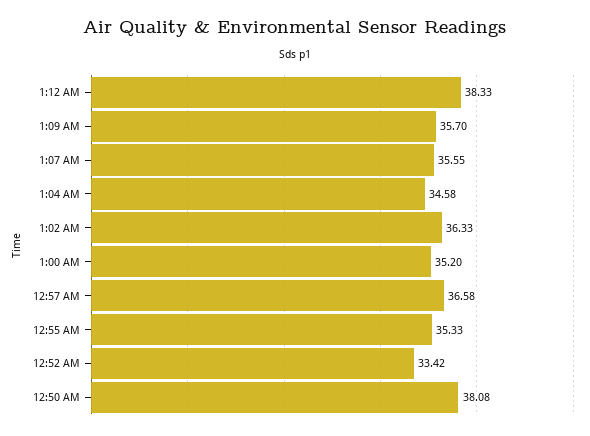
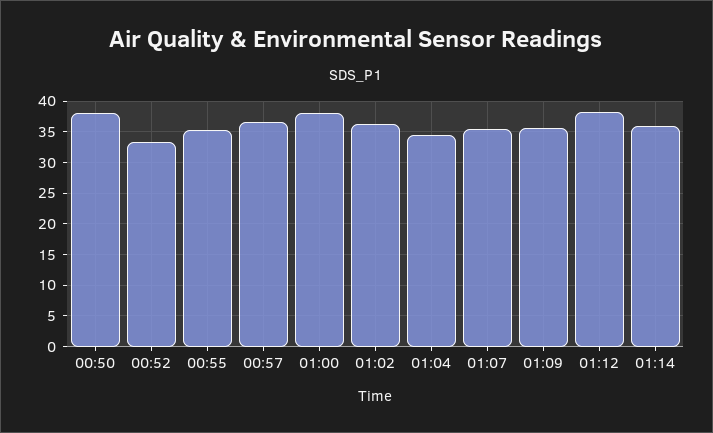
1:00 AM: 35.2 -> 38
01:14: none -> 36

